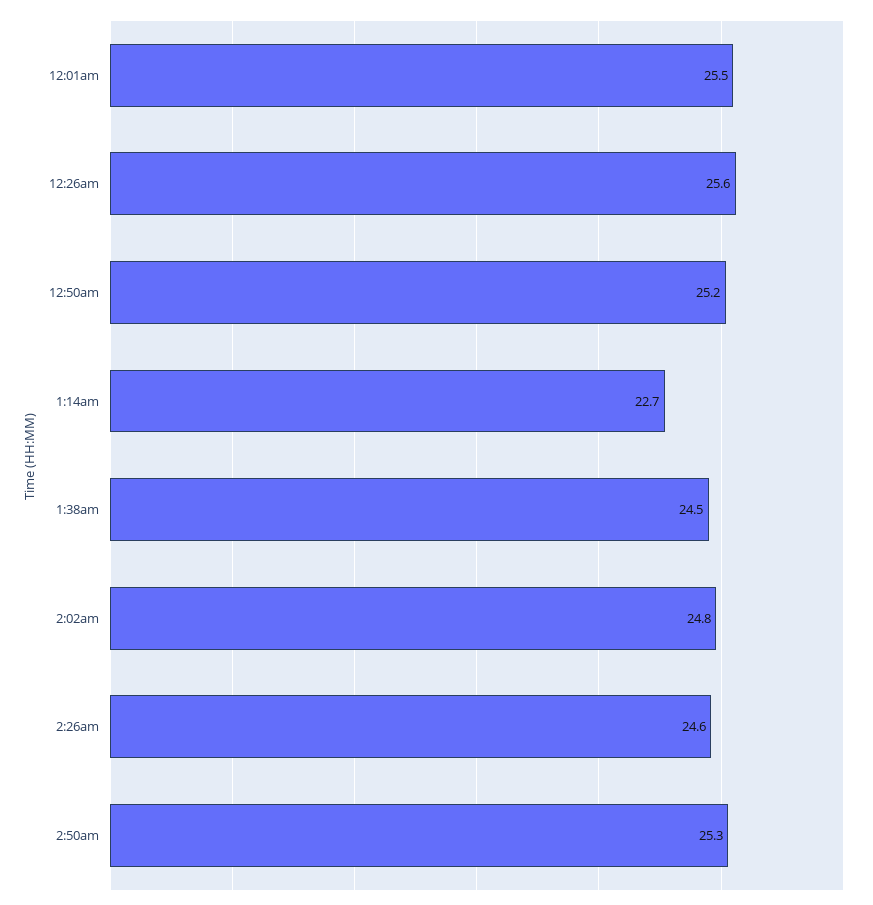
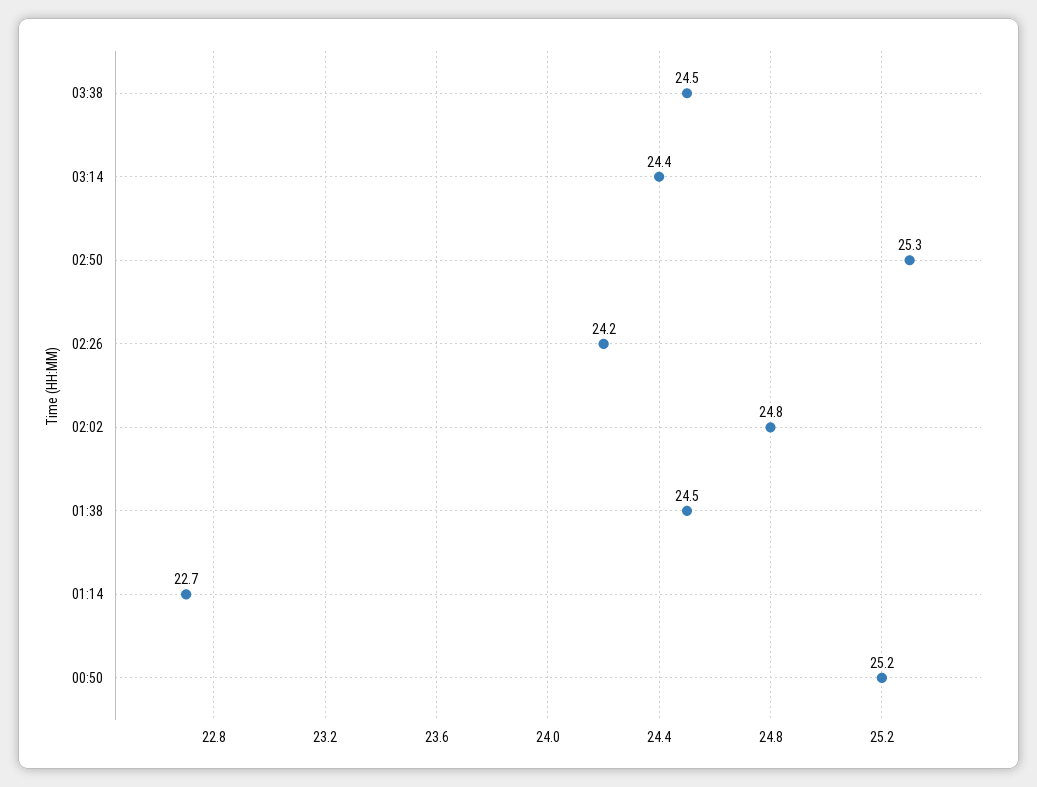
12:01am: 25.5 -> none
12:26am: 25.6 -> none
2:26am: 24.6 -> 24.2
03:38: none -> 24.5
03:14: none -> 24.4

